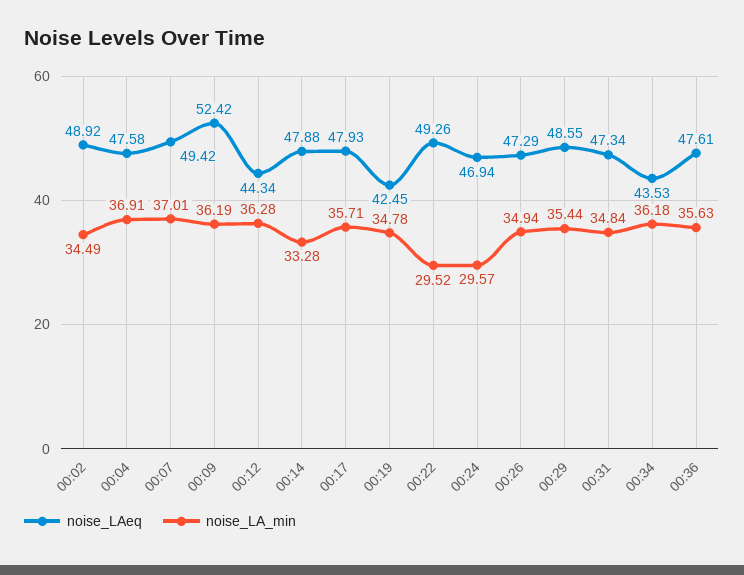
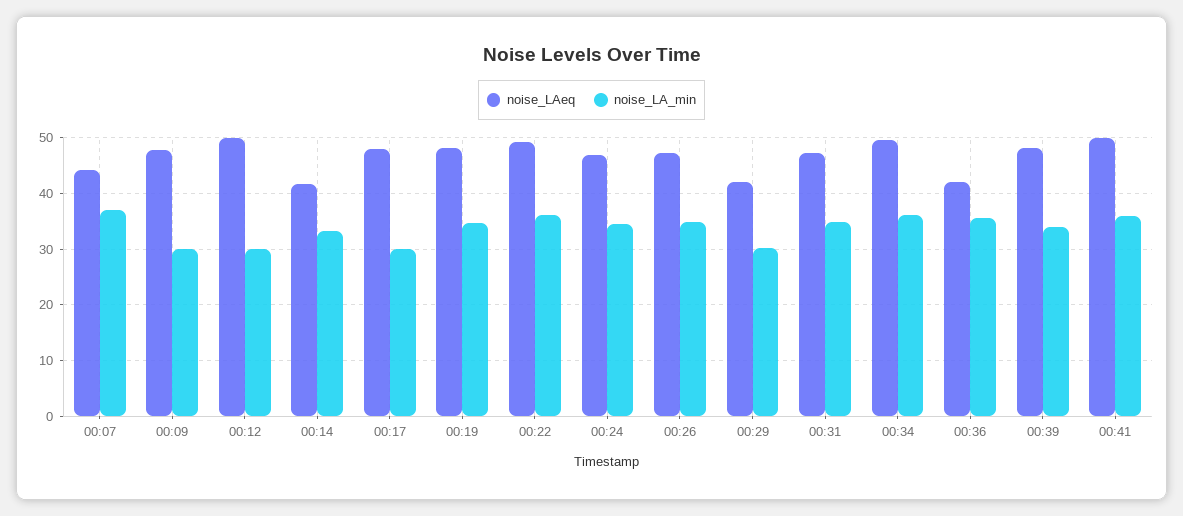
noise_LAeq, 00:02: 48.92 -> none
noise_LA_min, 00:02: 34.49 -> none
noise_LAeq, 00:04: 47.58 -> none
noise_LA_min, 00:04: 36.91 -> none
noise_LAeq, 00:07: 49.42 -> 44
noise_LAeq, 00:09: 52.42 -> 48
noise_LA_min, 00:09: 36.19 -> 30
noise_LAeq, 00:12: 44.34 -> 50
noise_LA_min, 00:12: 36.28 -> 30
noise_LAeq, 00:14: 47.88 -> 42
noise_LA_min, 00:17: 35.71 -> 30
noise_LAeq, 00:19: 42.45 -> 48
noise_LA_min, 00:22: 29.52 -> 36
noise_LA_min, 00:24: 29.57 -> 34
noise_LAeq, 00:29: 48.55 -> 42
noise_LA_min, 00:29: 35.44 -> 30
noise_LAeq, 00:34: 43.53 -> 50
noise_LAeq, 00:36: 47.61 -> 42
noise_LAeq, 00:39: none -> 48
noise_LA_min, 00:39: none -> 34
noise_LAeq, 00:41: none -> 50
noise_LA_min, 00:41: none -> 36

